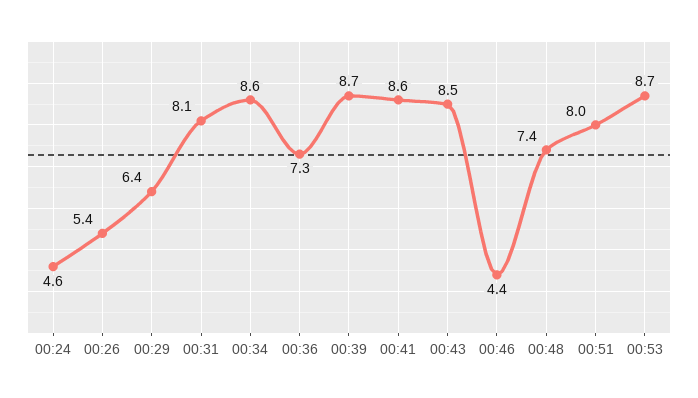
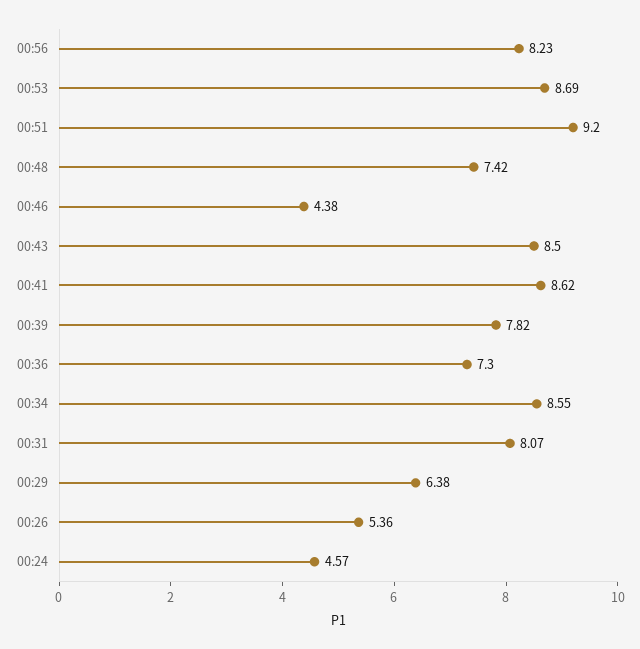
00:39: 8.7 -> 7.82
00:51: 8 -> 9.2
00:56: none -> 8.23

